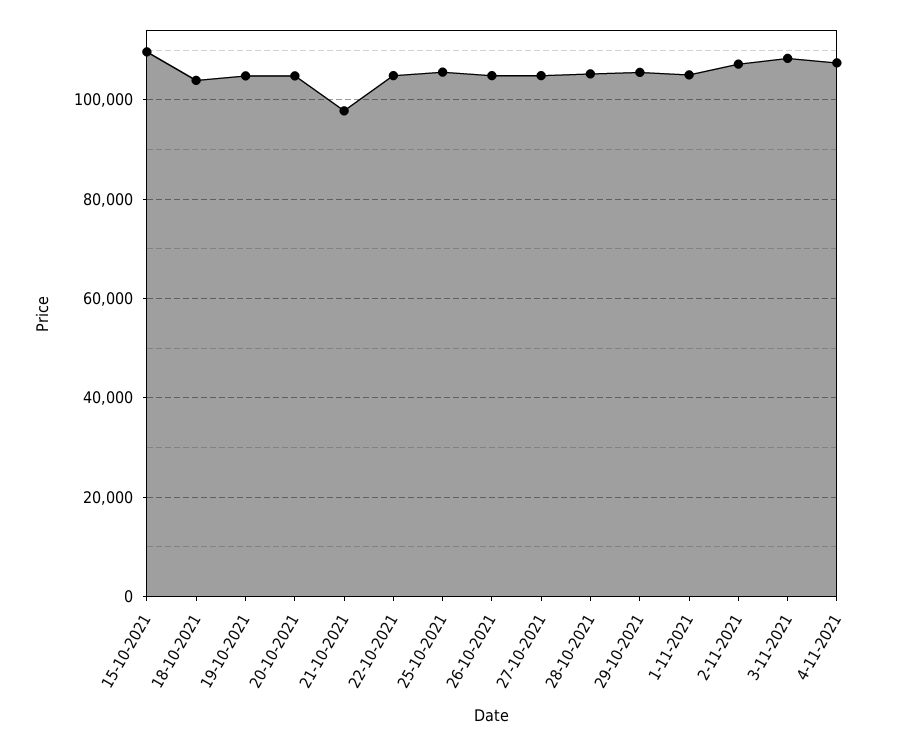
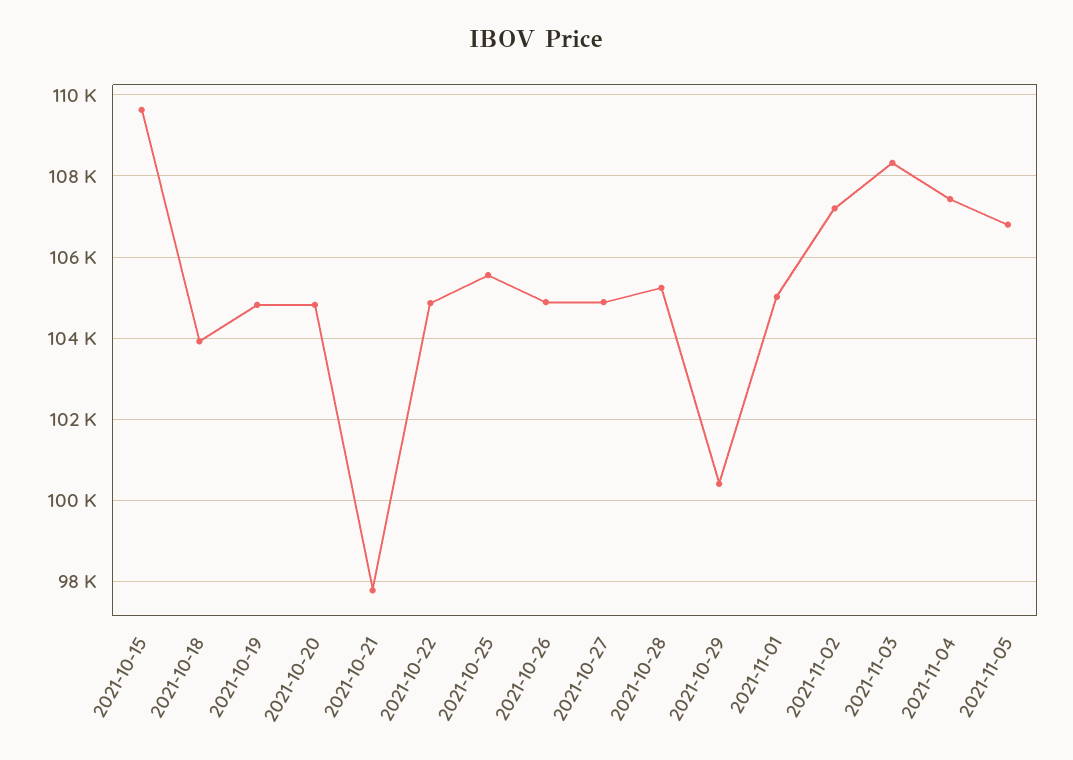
29-10-2021: 106000 -> 100400
2021-11-05: none -> 106800

